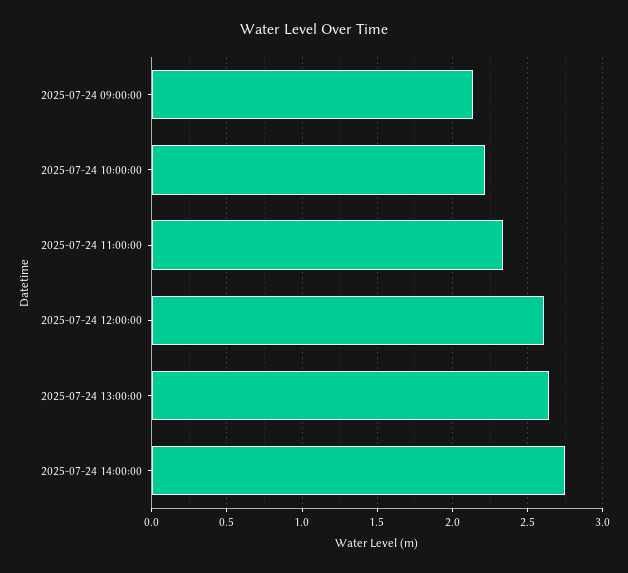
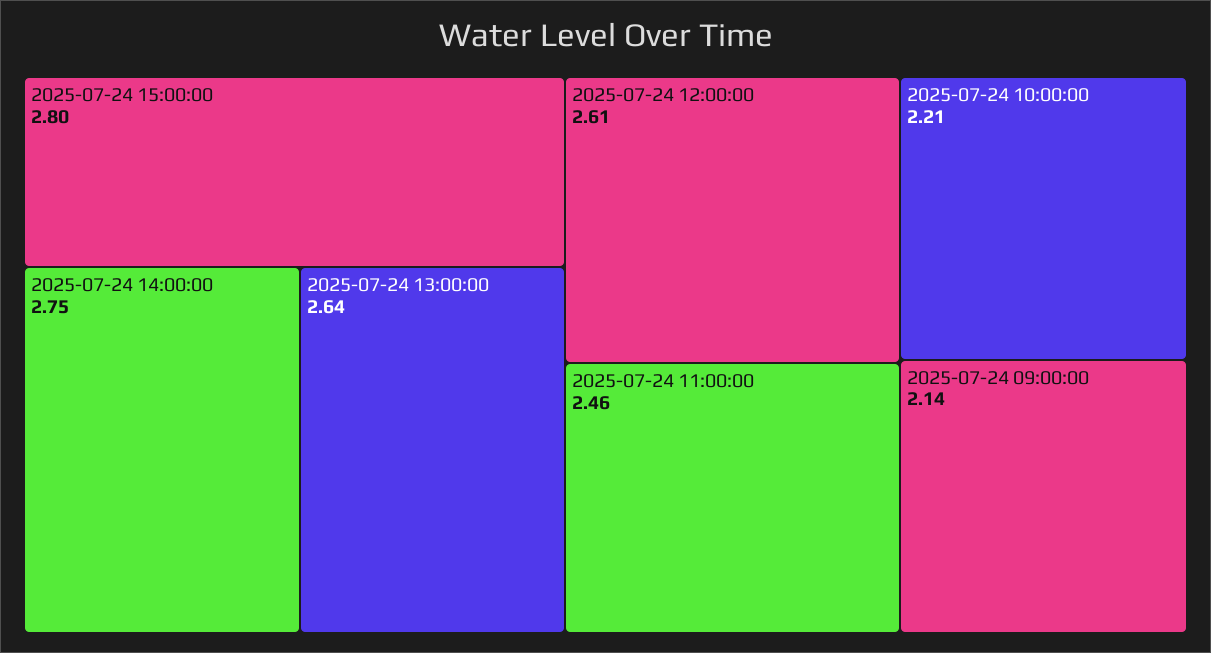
2025-07-24 11:00:00: 2.35 -> 2.46
2025-07-24 15:00:00: none -> 2.8

